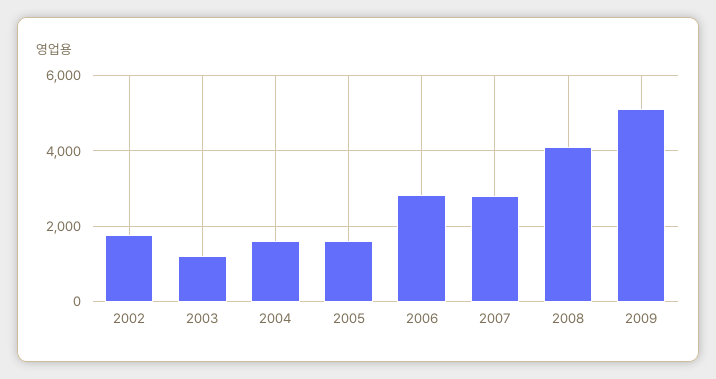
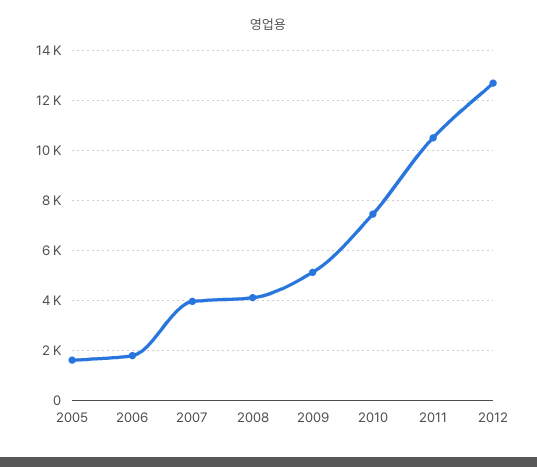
2002: 1800 -> none
2003: 1200 -> none
2004: 1600 -> none
2006: 2800 -> 1750
2007: 2800 -> 4000
2010: none -> 7500
2011: none -> 10500
2012: none -> 12750

